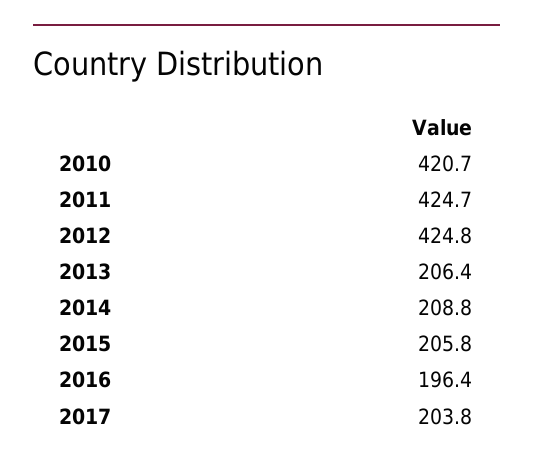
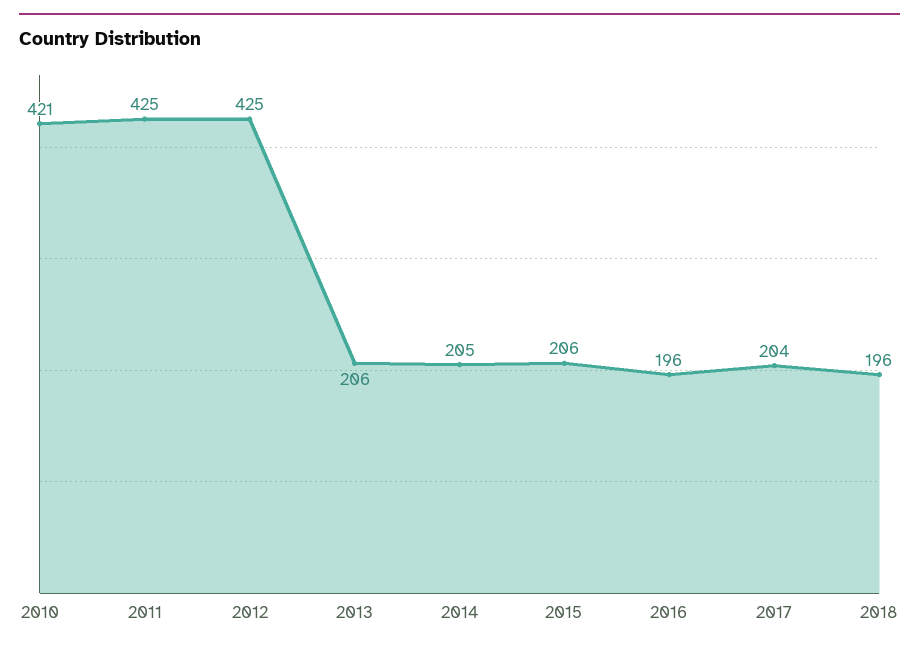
2014: 208.8 -> 205
2018: none -> 196

